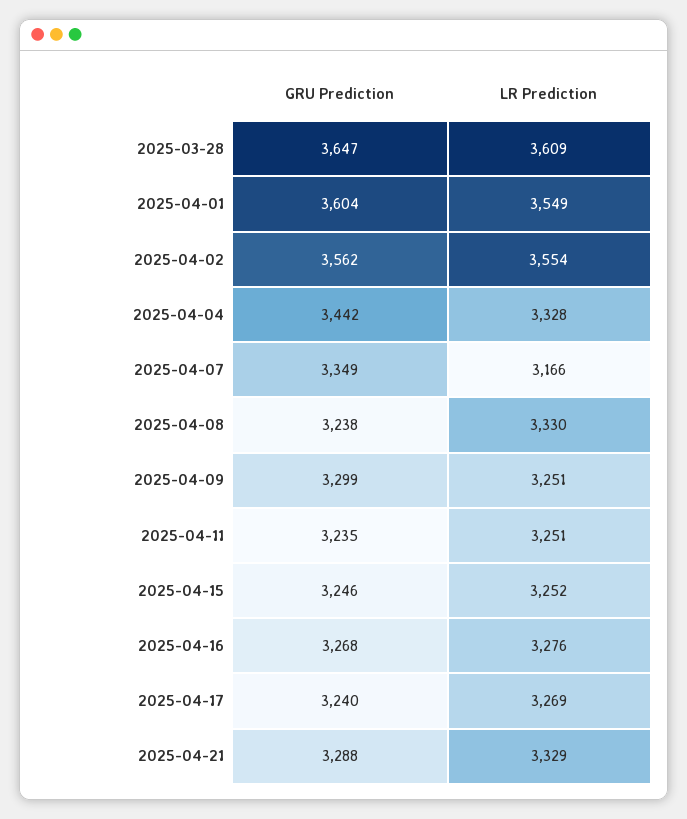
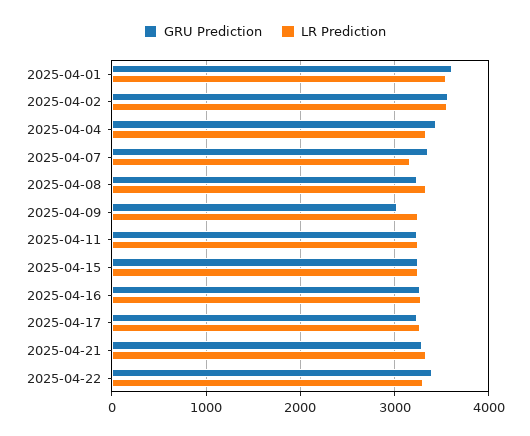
GRU Prediction, 2025-03-28: 3647 -> none
LR Prediction, 2025-03-28: 3609 -> none
GRU Prediction, 2025-04-09: 3299 -> 3000
GRU Prediction, 2025-04-22: none -> 3400
LR Prediction, 2025-04-22: none -> 3300

